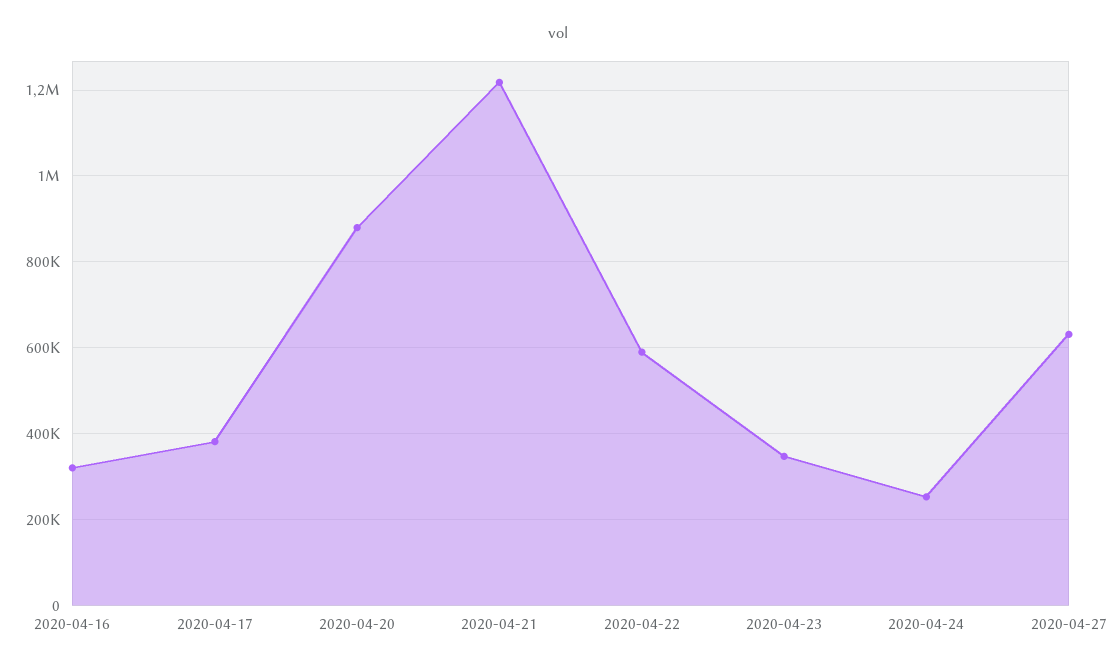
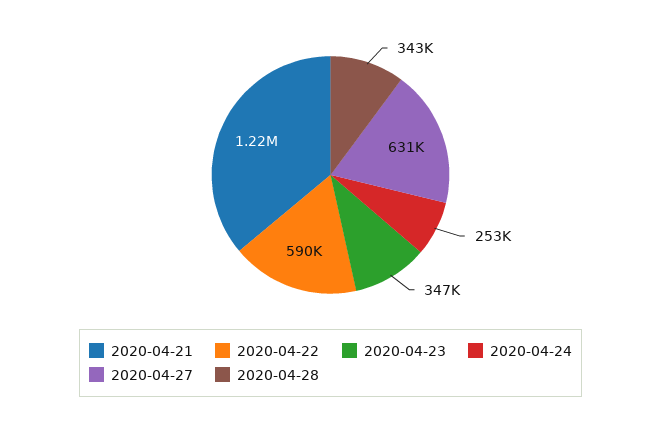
2020-04-16: 320000 -> none
2020-04-17: 380000 -> none
2020-04-20: 880000 -> none
2020-04-28: none -> 343000

